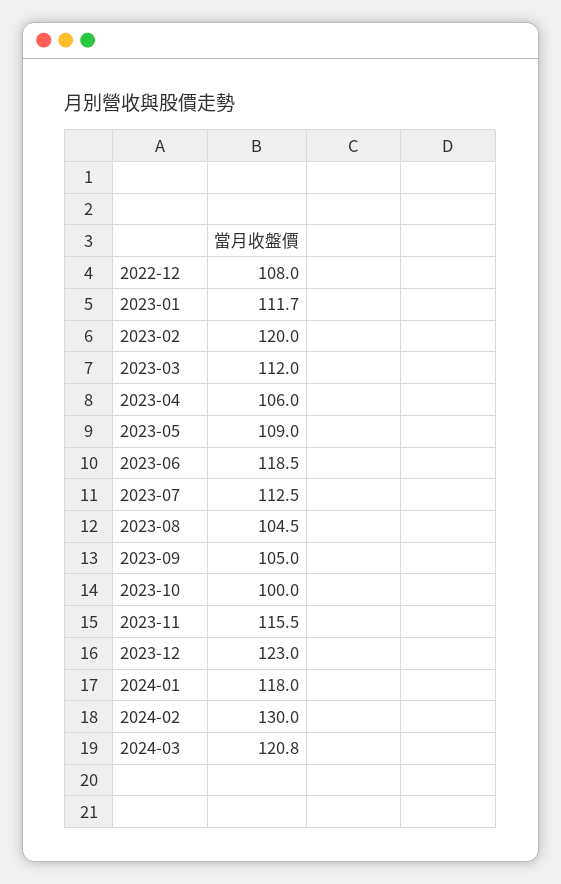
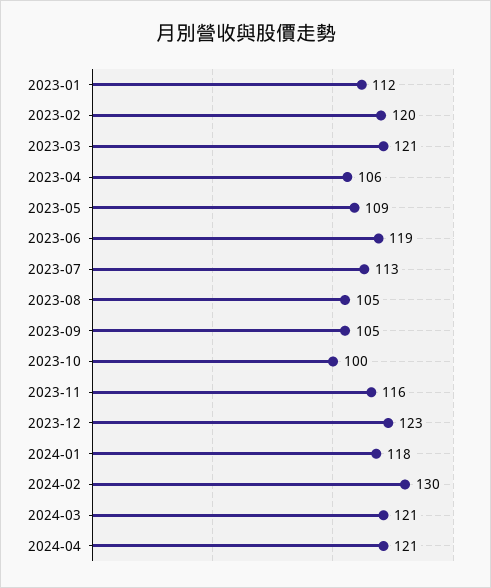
2022-12: 108 -> none
2023-03: 112 -> 121
2024-04: none -> 121

